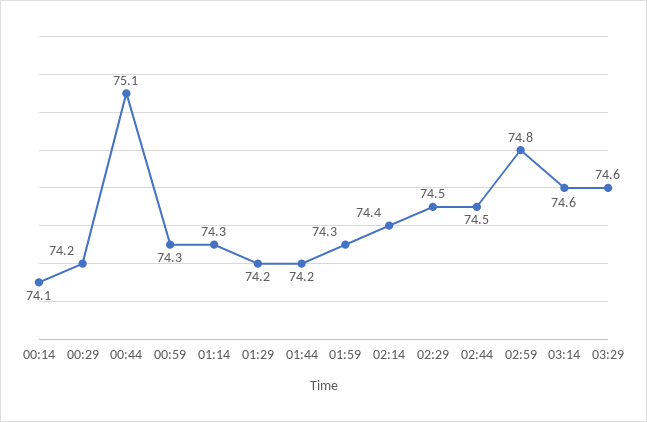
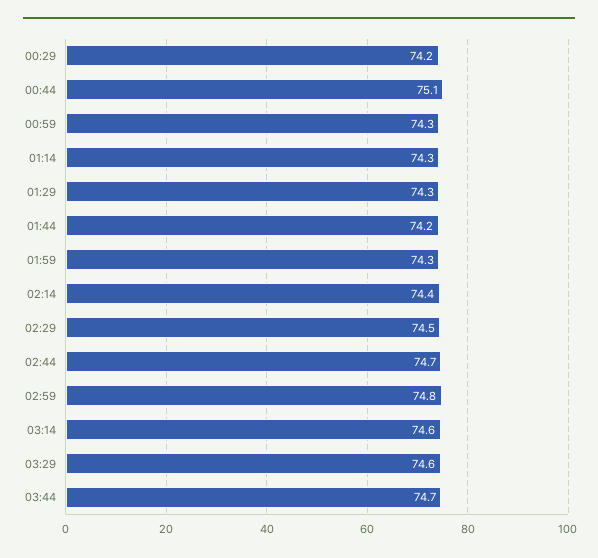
00:14: 74.1 -> none
01:29: 74.2 -> 74.3
02:44: 74.5 -> 74.7
03:44: none -> 74.7

